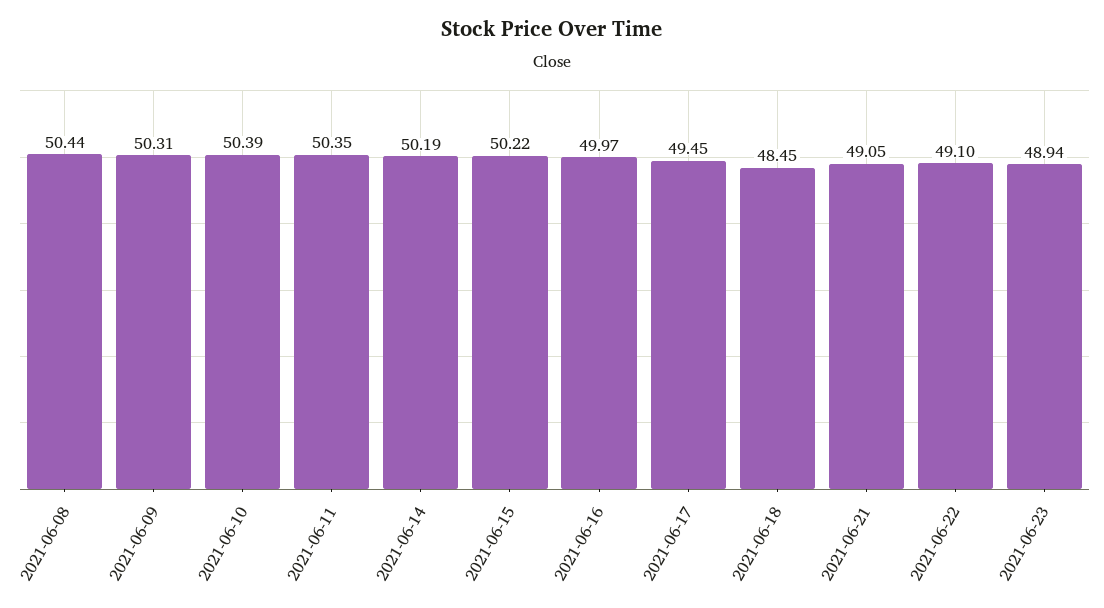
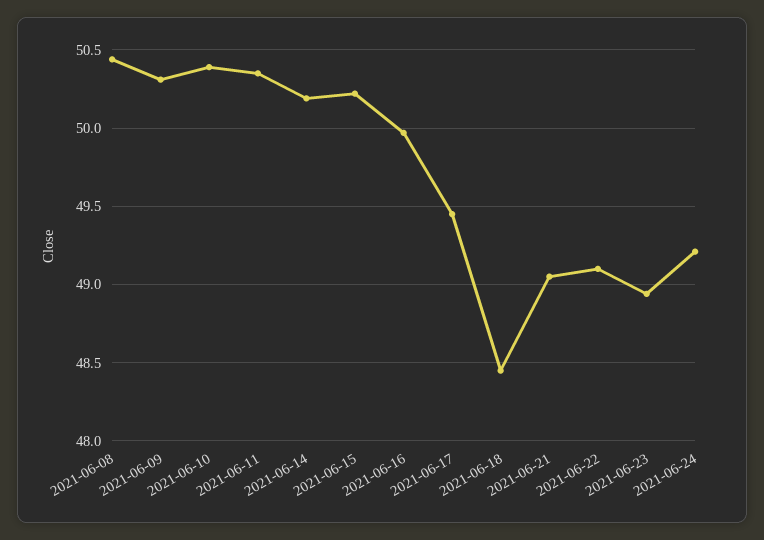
2021-06-24: none -> 49.2

